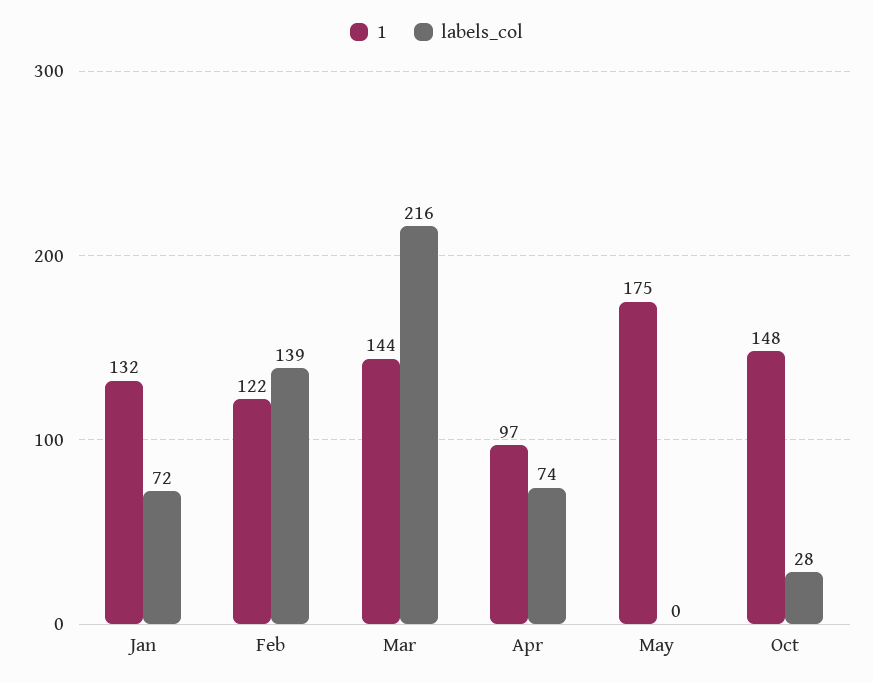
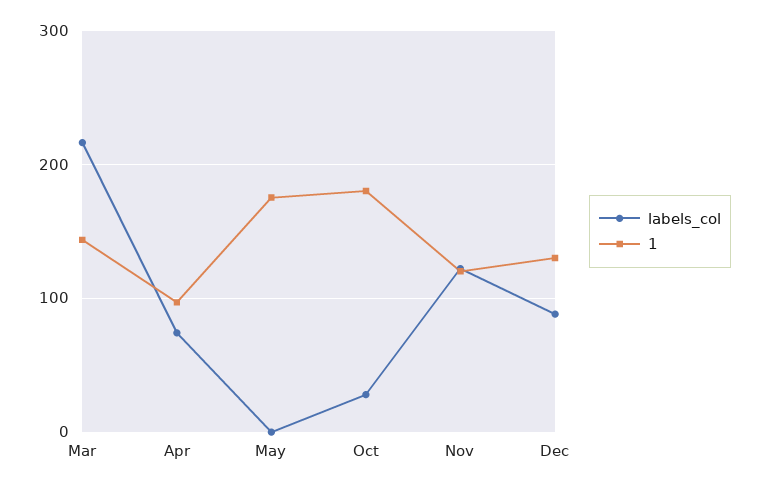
1, Jan: 132 -> none
labels_col, Jan: 72 -> none
1, Feb: 122 -> none
labels_col, Feb: 139 -> none
1, Oct: 148 -> 180
labels_col, Nov: none -> 120
1, Nov: none -> 120
labels_col, Dec: none -> 90
1, Dec: none -> 130

